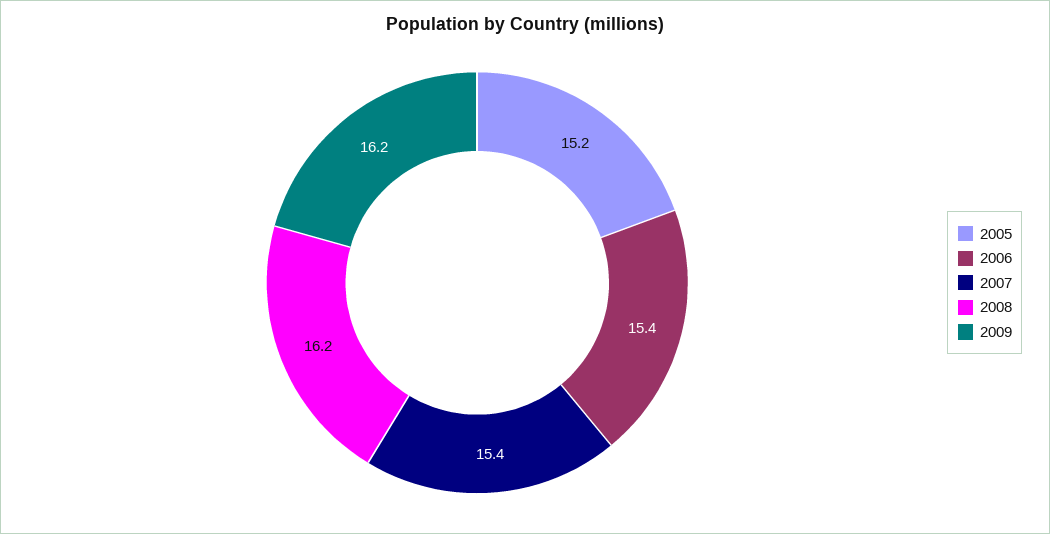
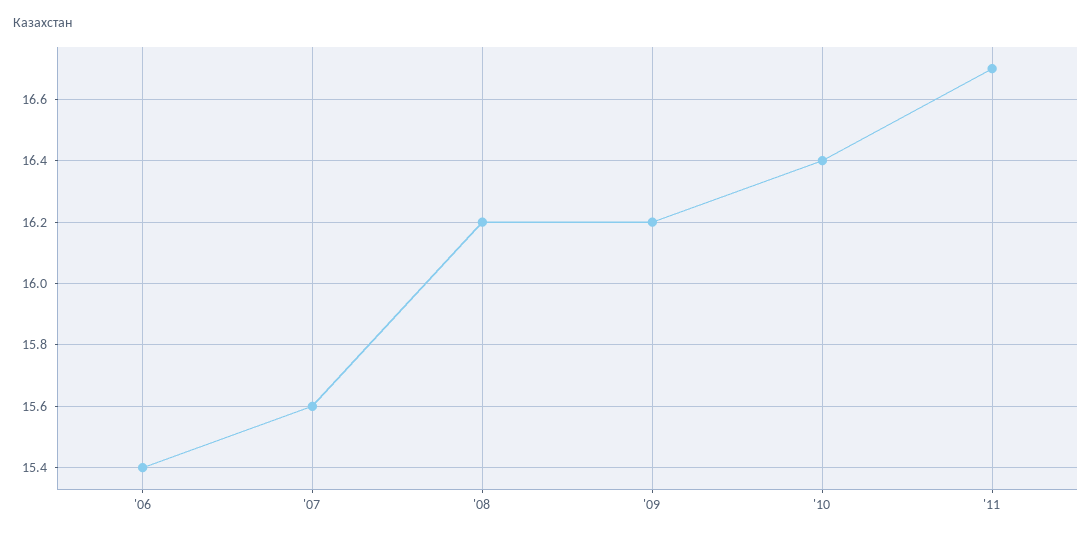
2005: 15.2 -> none
2007: 15.4 -> 15.6
'10: none -> 16.4
'11: none -> 16.7

